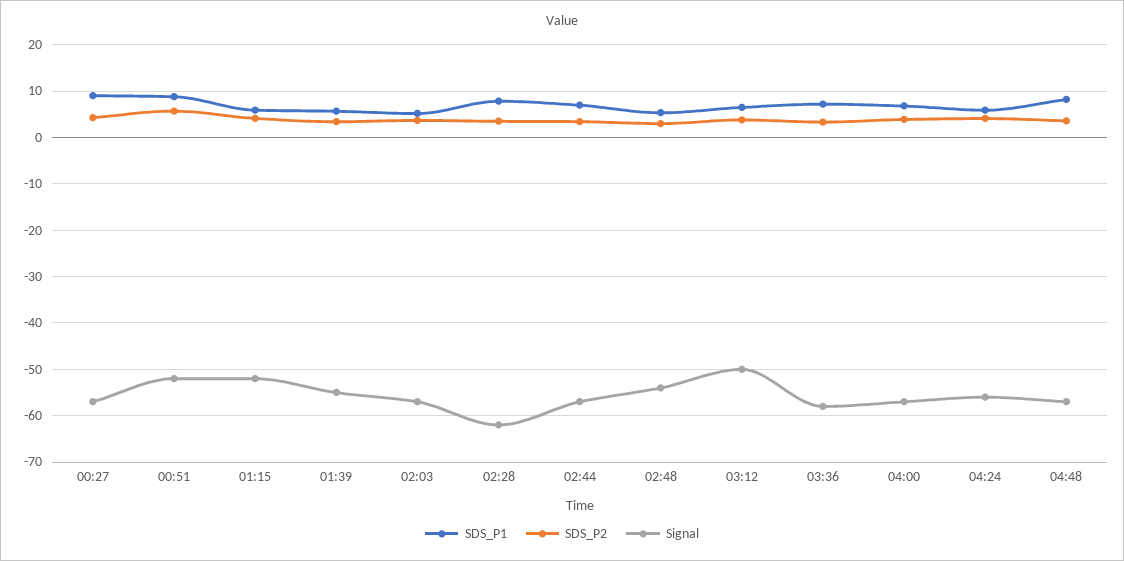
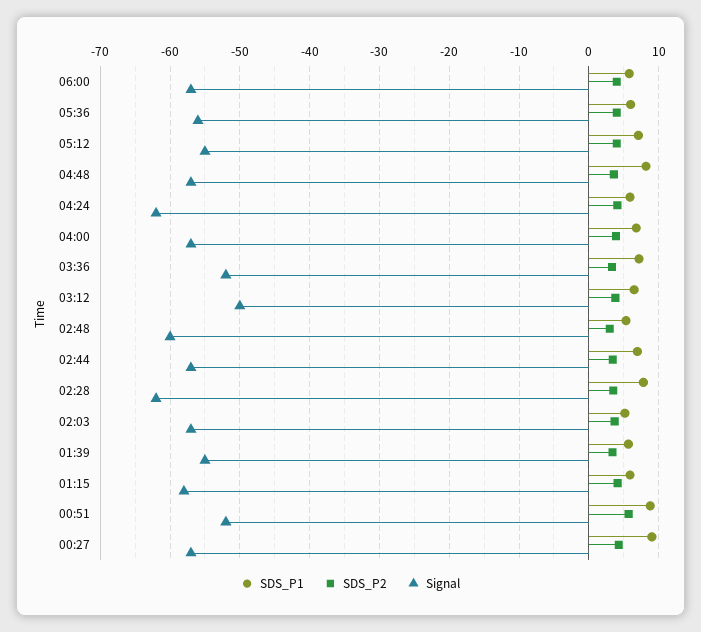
Signal, 01:15: -52 -> -58
Signal, 02:48: -54 -> -60
Signal, 03:36: -58 -> -52
Signal, 04:24: -56 -> -62
SDS_P1, 06:00: none -> 6
SDS_P2, 06:00: none -> 4
Signal, 06:00: none -> -57
SDS_P1, 05:36: none -> 6
SDS_P2, 05:36: none -> 4
Signal, 05:36: none -> -56
SDS_P1, 05:12: none -> 7
SDS_P2, 05:12: none -> 4
Signal, 05:12: none -> -55

